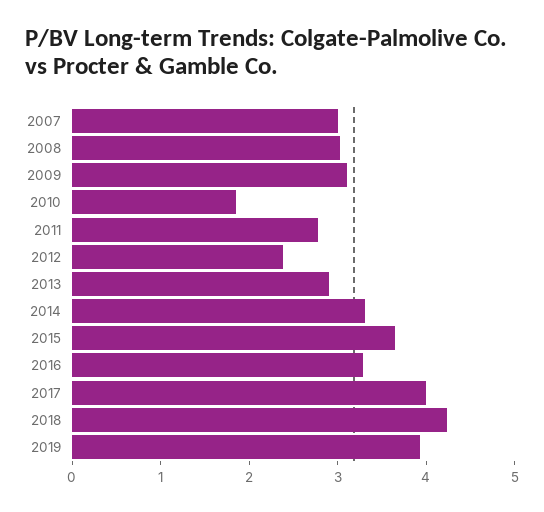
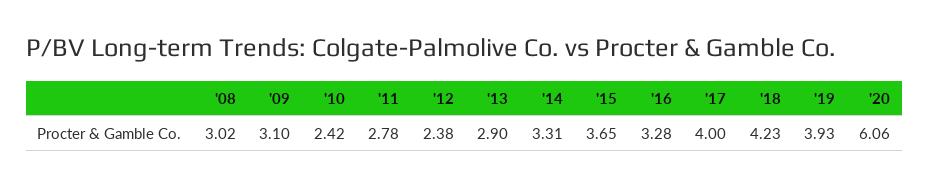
2007: 3 -> none
2010: 1.8 -> 2.42
'20: none -> 6.06

